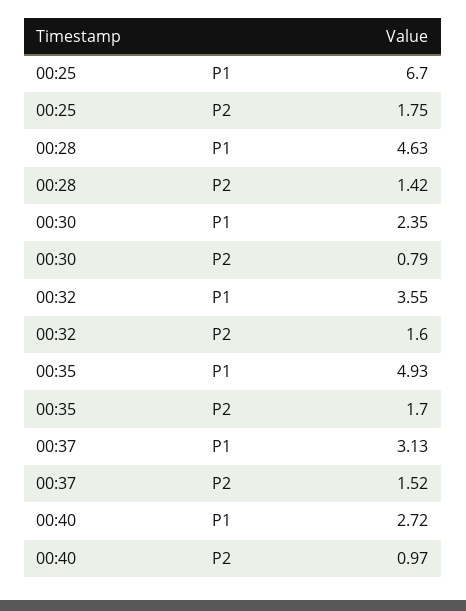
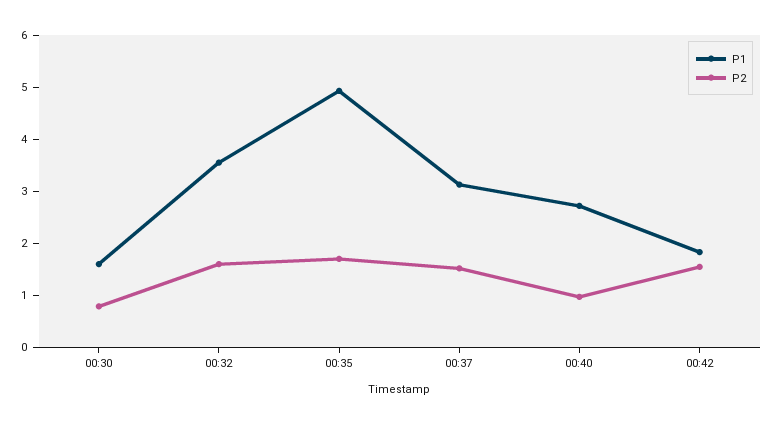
P1, 00:25: 6.7 -> none
P2, 00:25: 1.75 -> none
P1, 00:28: 4.63 -> none
P2, 00:28: 1.42 -> none
P1, 00:30: 2.35 -> 1.6
P1, 00:42: none -> 1.8
P2, 00:42: none -> 1.6

